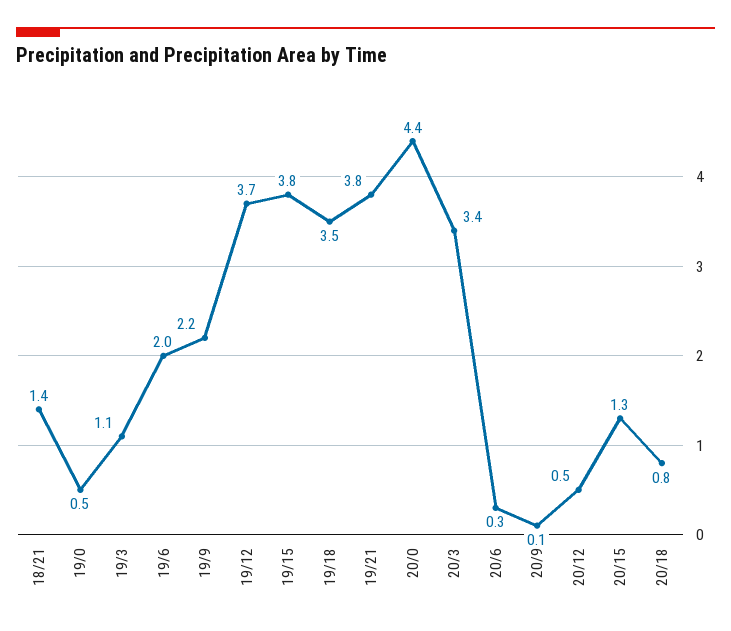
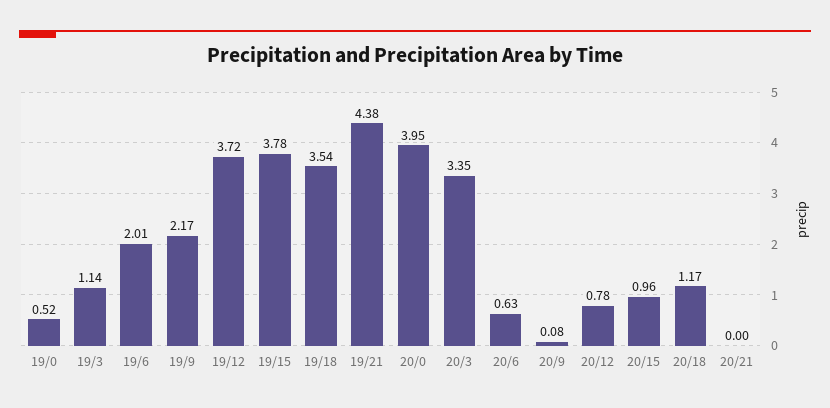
18/21: 1.4 -> none
19/21: 3.8 -> 4.38
20/0: 4.4 -> 3.95
20/6: 0.3 -> 0.63
20/12: 0.5 -> 0.78
20/15: 1.3 -> 0.96
20/18: 0.8 -> 1.17
20/21: none -> 0

